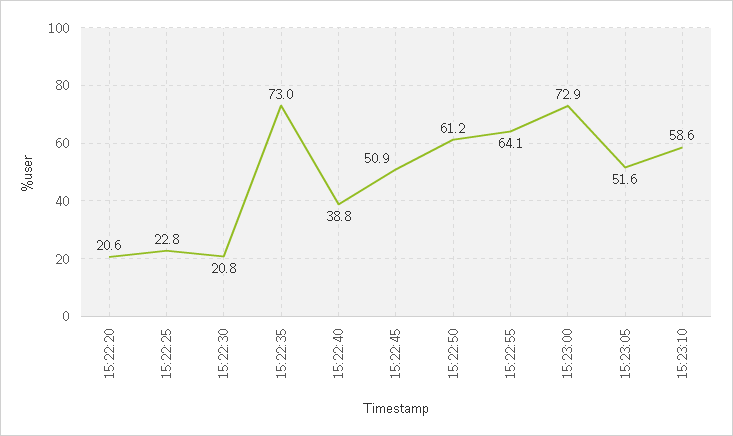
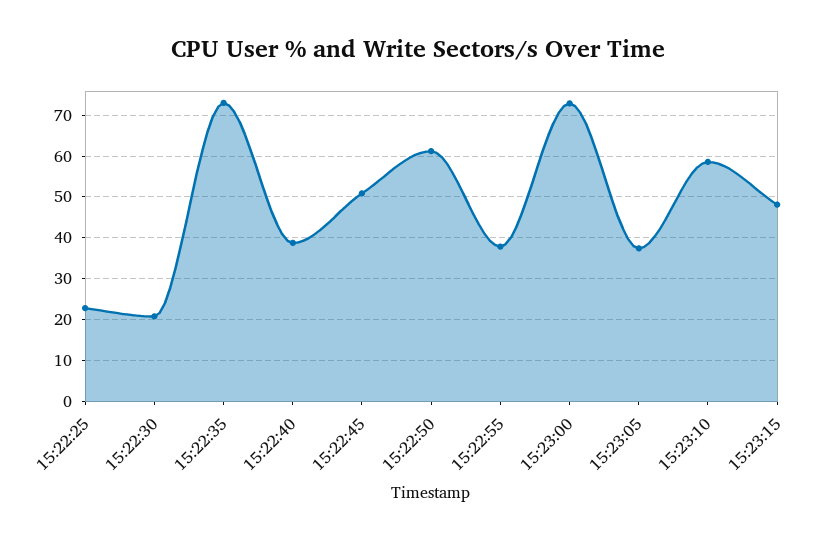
15:22:20: 20.6 -> none
15:22:55: 64.1 -> 38
15:23:05: 51.6 -> 38
15:23:15: none -> 48

